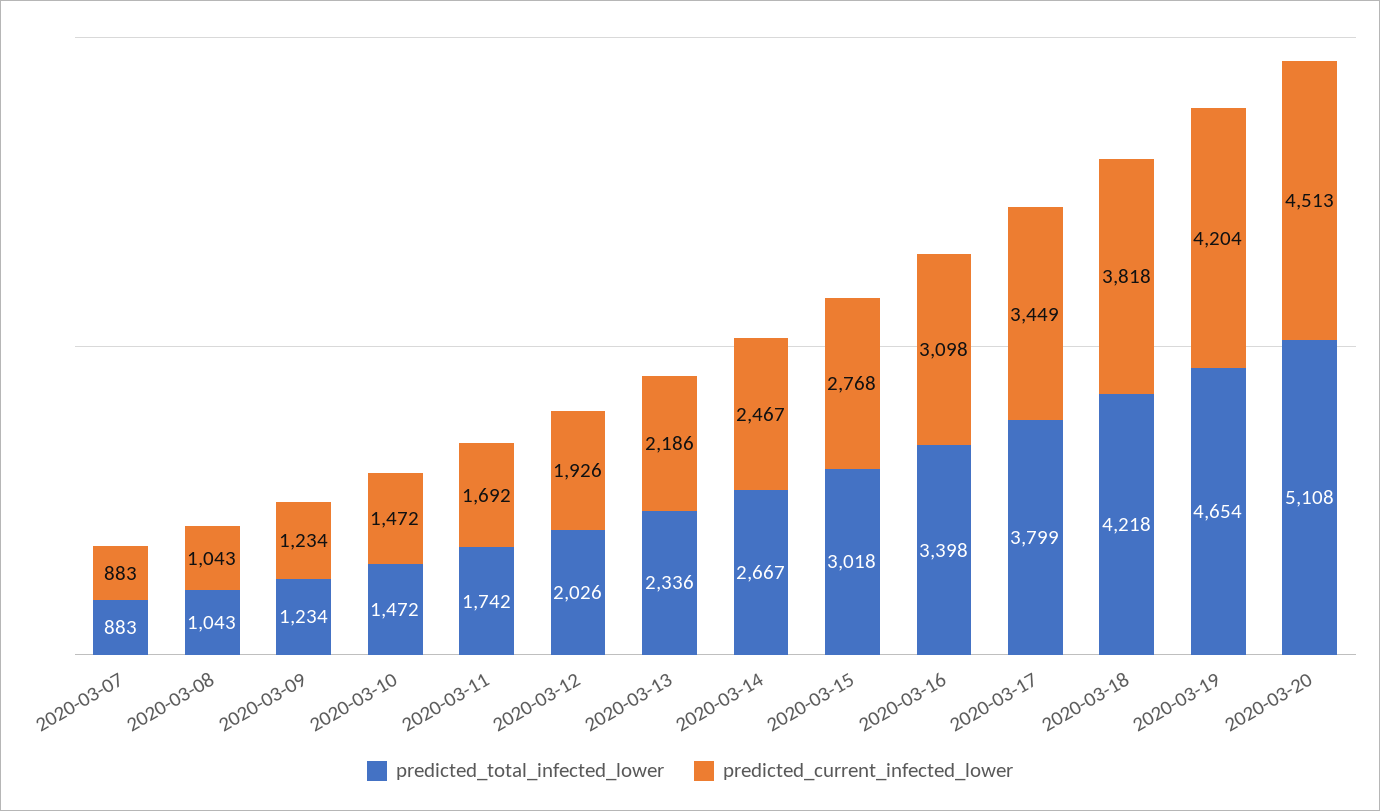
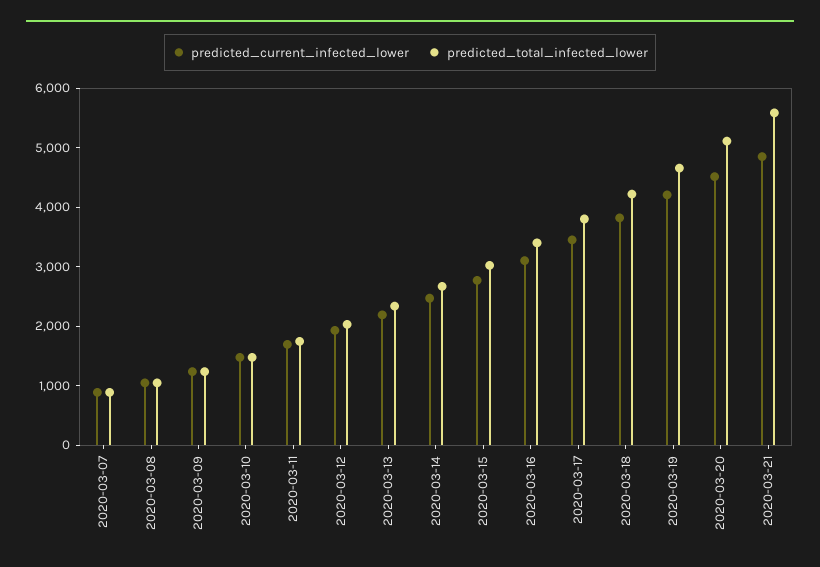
predicted_current_infected_lower, 2020-03-21: none -> 4800
predicted_total_infected_lower, 2020-03-21: none -> 5600

